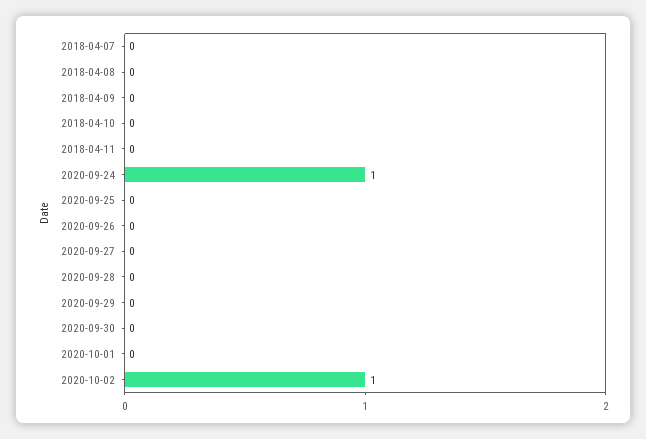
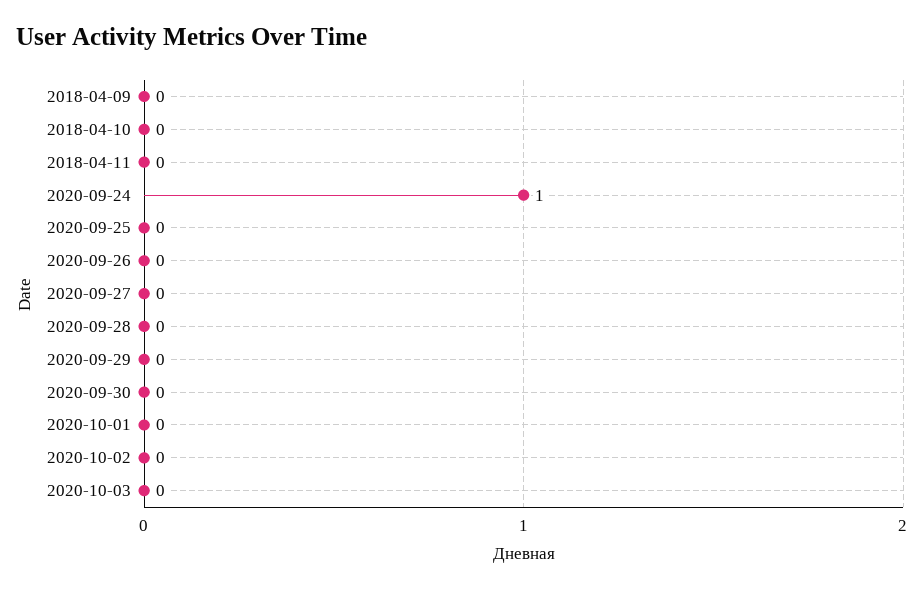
2018-04-07: 0 -> none
2018-04-08: 0 -> none
2020-10-02: 1 -> 0
2020-10-03: none -> 0

